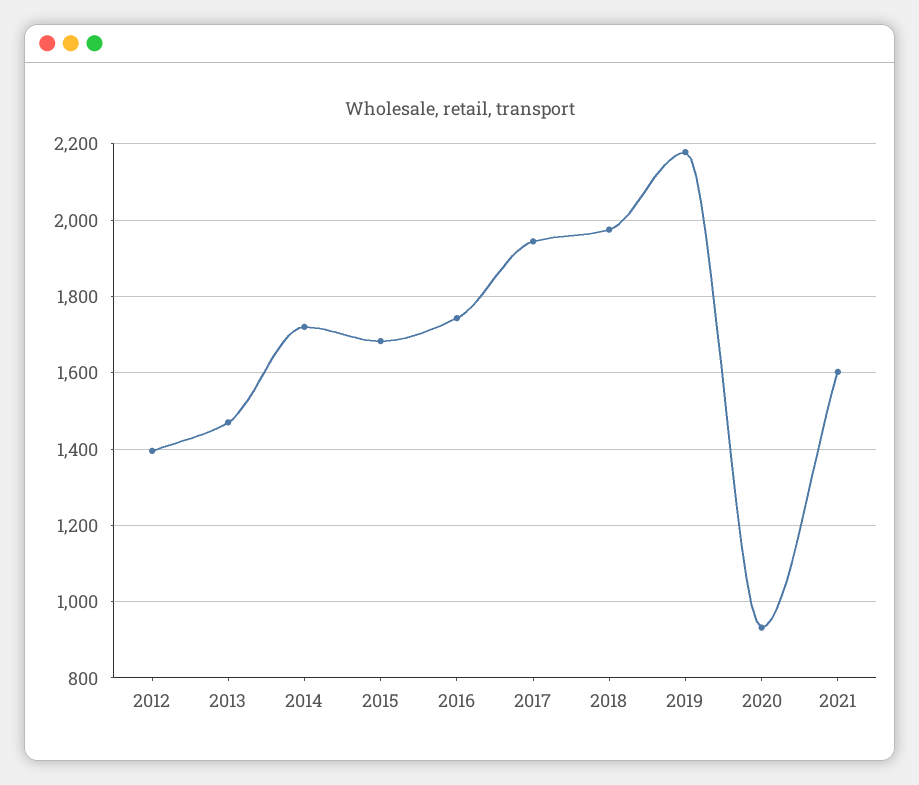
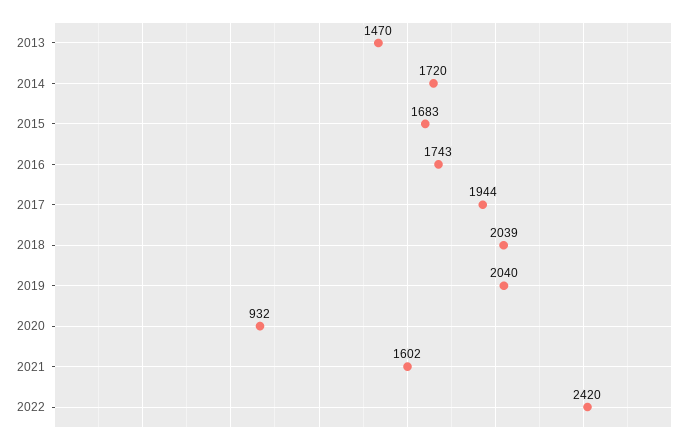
2012: 1400 -> none
2018: 1980 -> 2039
2019: 2180 -> 2040
2022: none -> 2420

